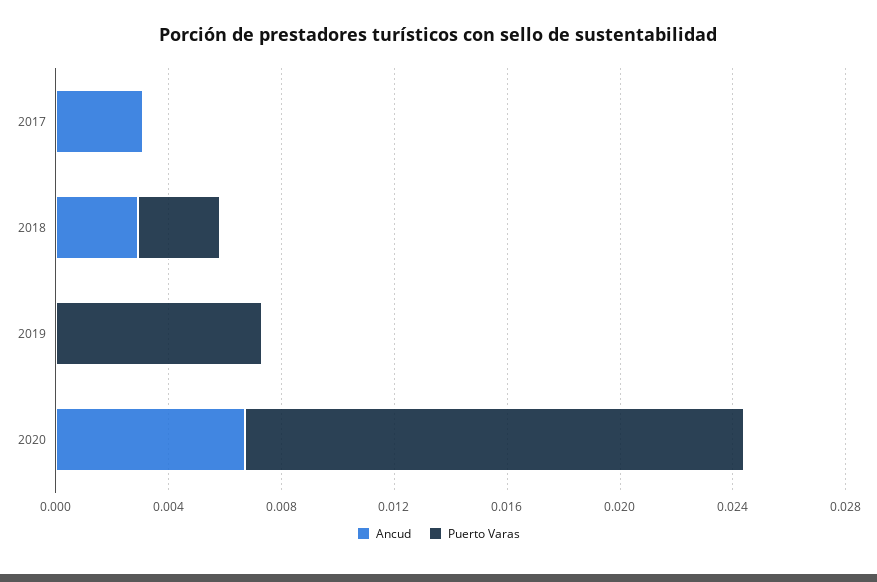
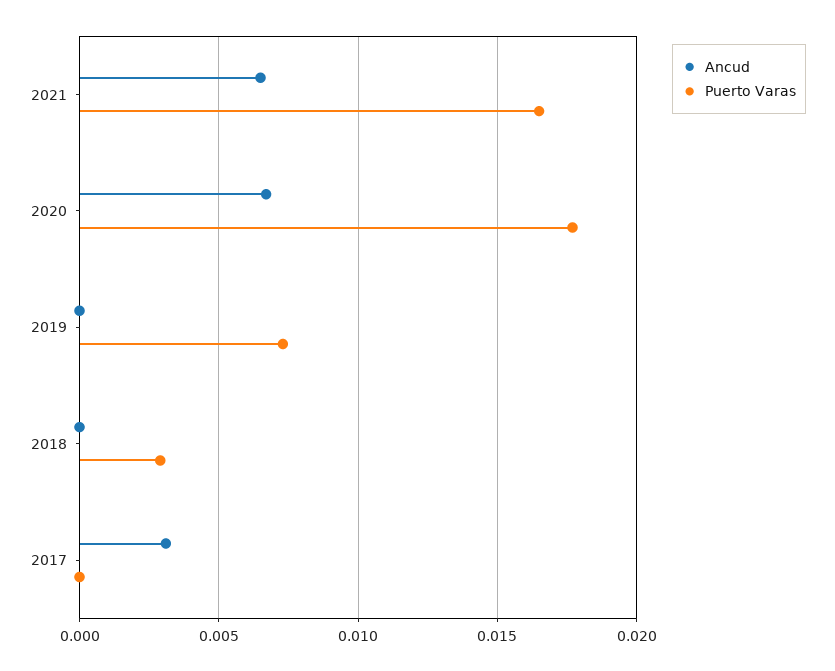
Ancud, 2018: 0.003 -> 0
Ancud, 2021: none -> 0.0065
Puerto Varas, 2021: none -> 0.0165

